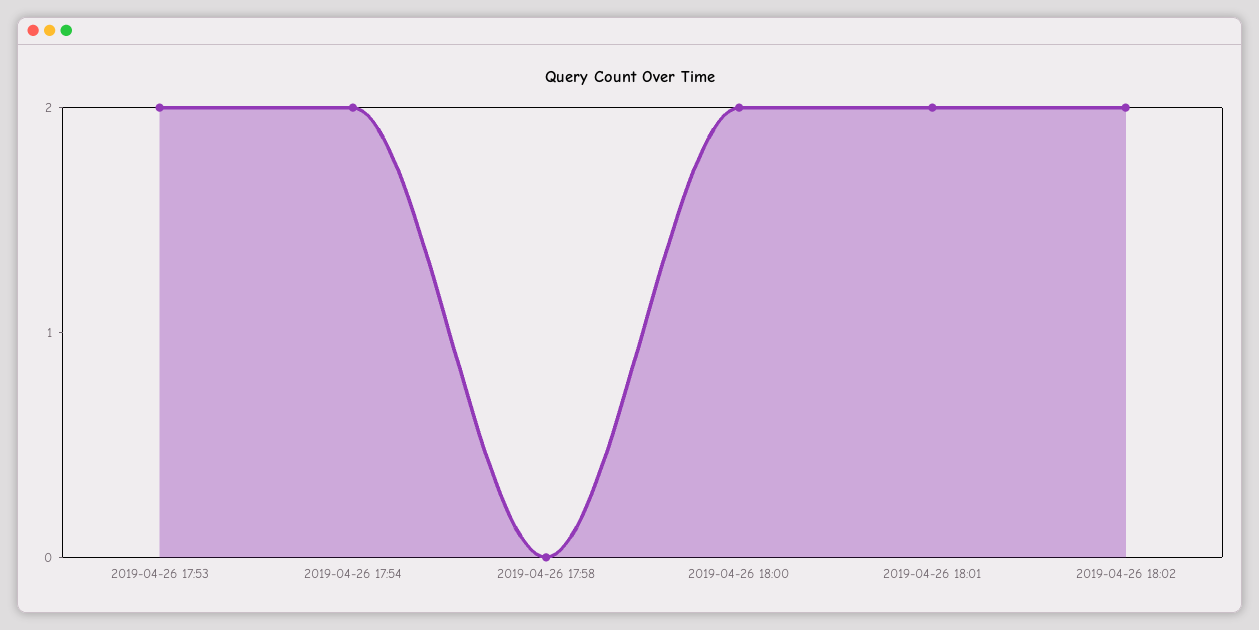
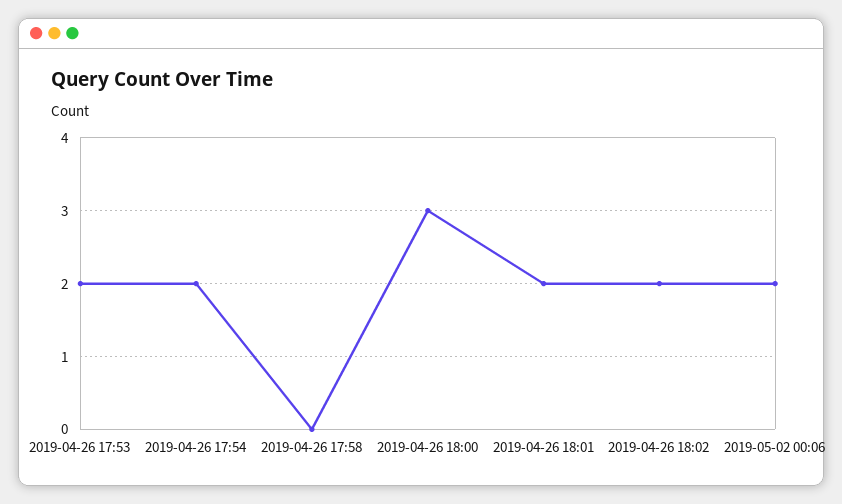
2019-04-26 18:00: 2 -> 3
2019-05-02 00:06: none -> 2

